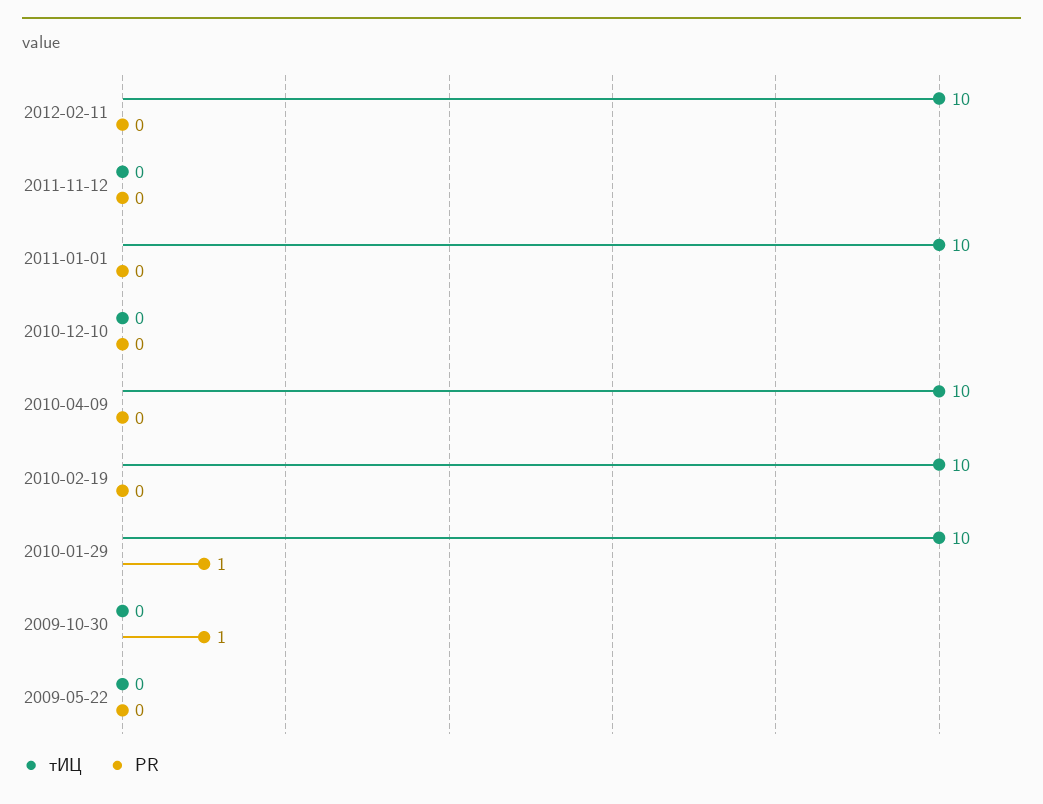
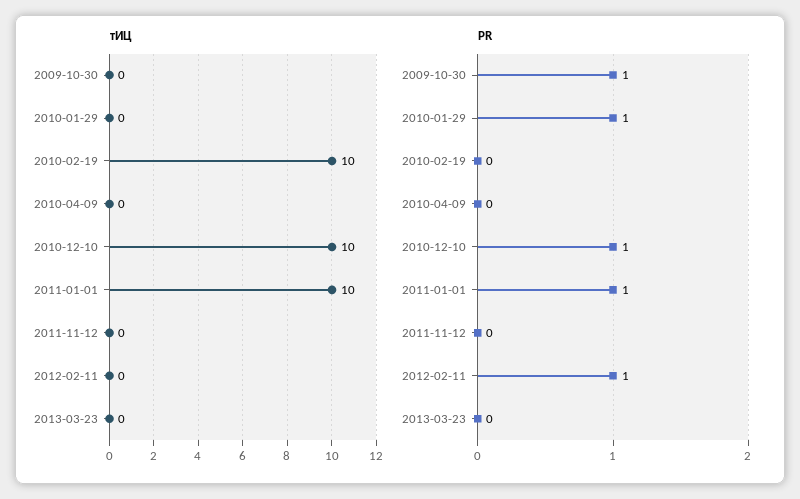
тИЦ, 2012-02-11: 10 -> 0
PR, 2012-02-11: 0 -> 1
PR, 2011-01-01: 0 -> 1
тИЦ, 2010-12-10: 0 -> 10
PR, 2010-12-10: 0 -> 1
тИЦ, 2010-04-09: 10 -> 0
тИЦ, 2010-01-29: 10 -> 0
тИЦ, 2009-05-22: 0 -> none
PR, 2009-05-22: 0 -> none
тИЦ, 2013-03-23: none -> 0
PR, 2013-03-23: none -> 0

